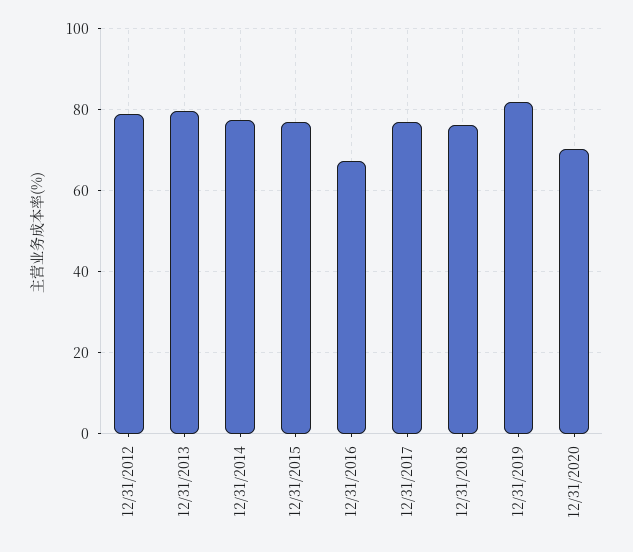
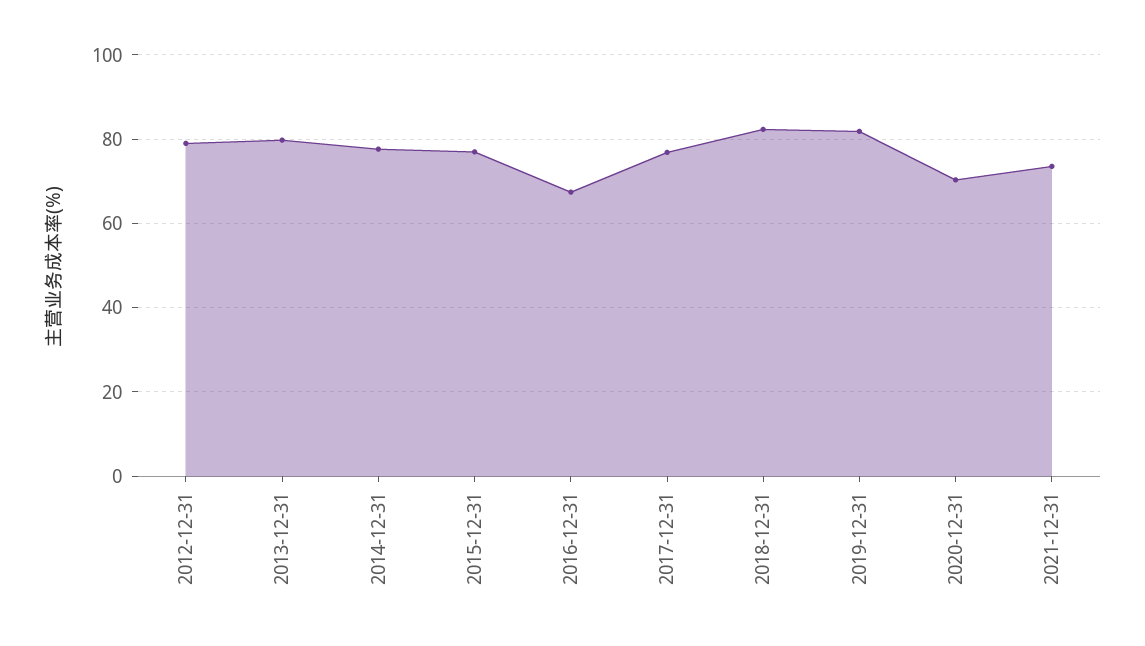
12/31/2018: 76 -> 82
2021-12-31: none -> 74

